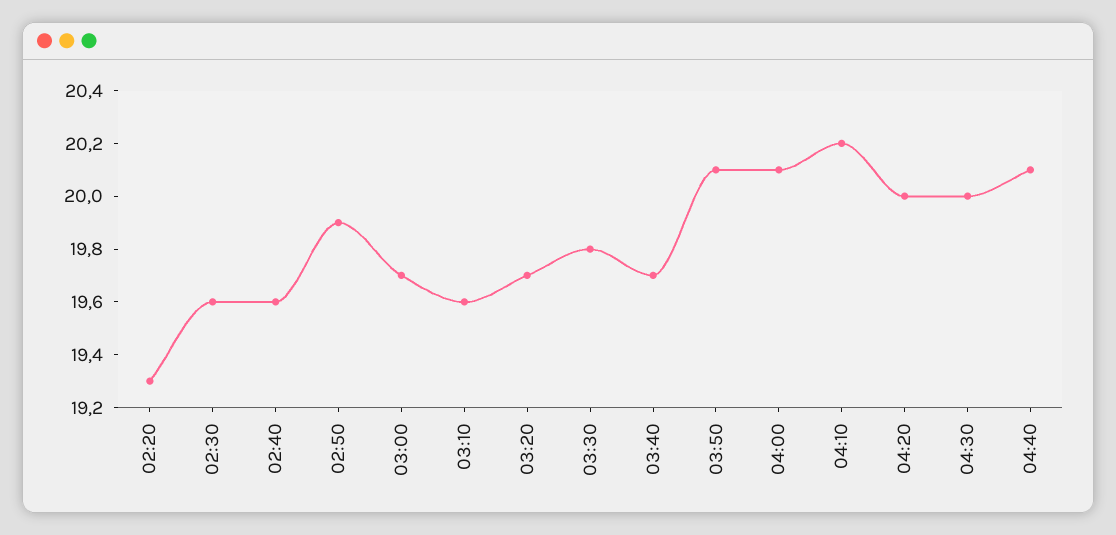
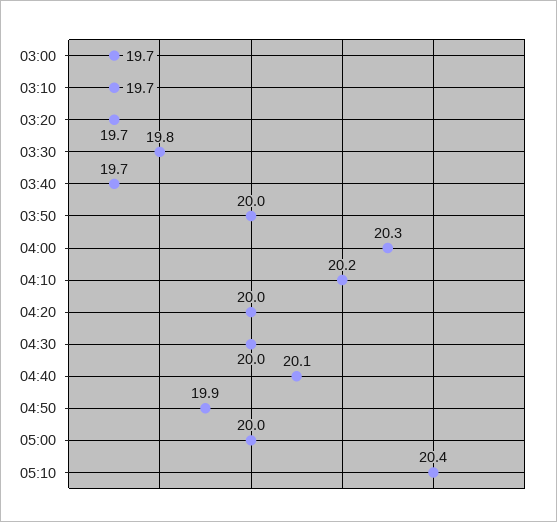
02:20: 19.3 -> none
02:30: 19.6 -> none
02:40: 19.6 -> none
02:50: 19.9 -> none
03:10: 19.6 -> 19.7
03:50: 20.1 -> 20
04:00: 20.1 -> 20.3
04:50: none -> 19.9
05:00: none -> 20
05:10: none -> 20.4

